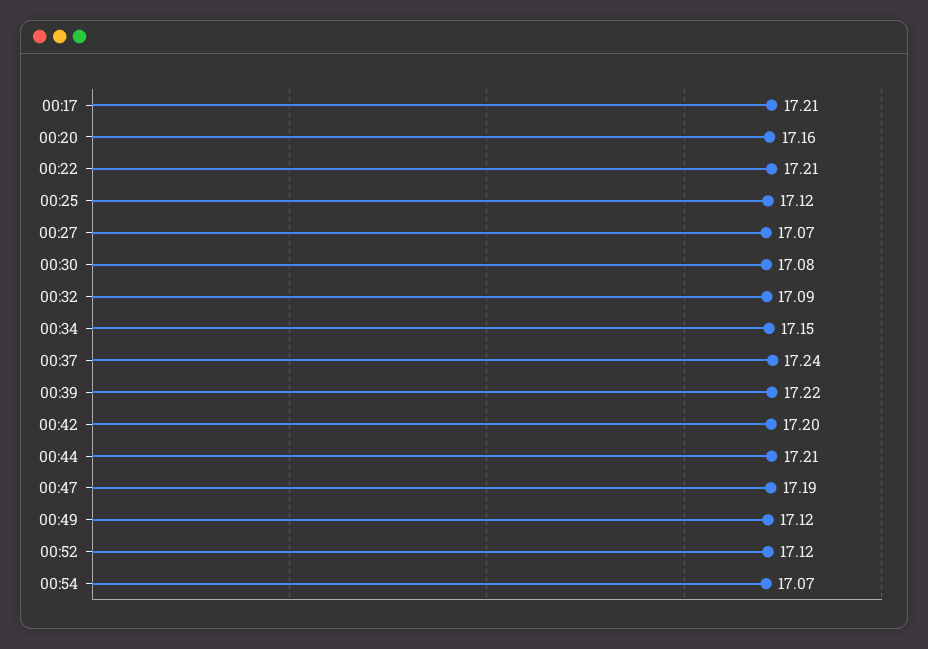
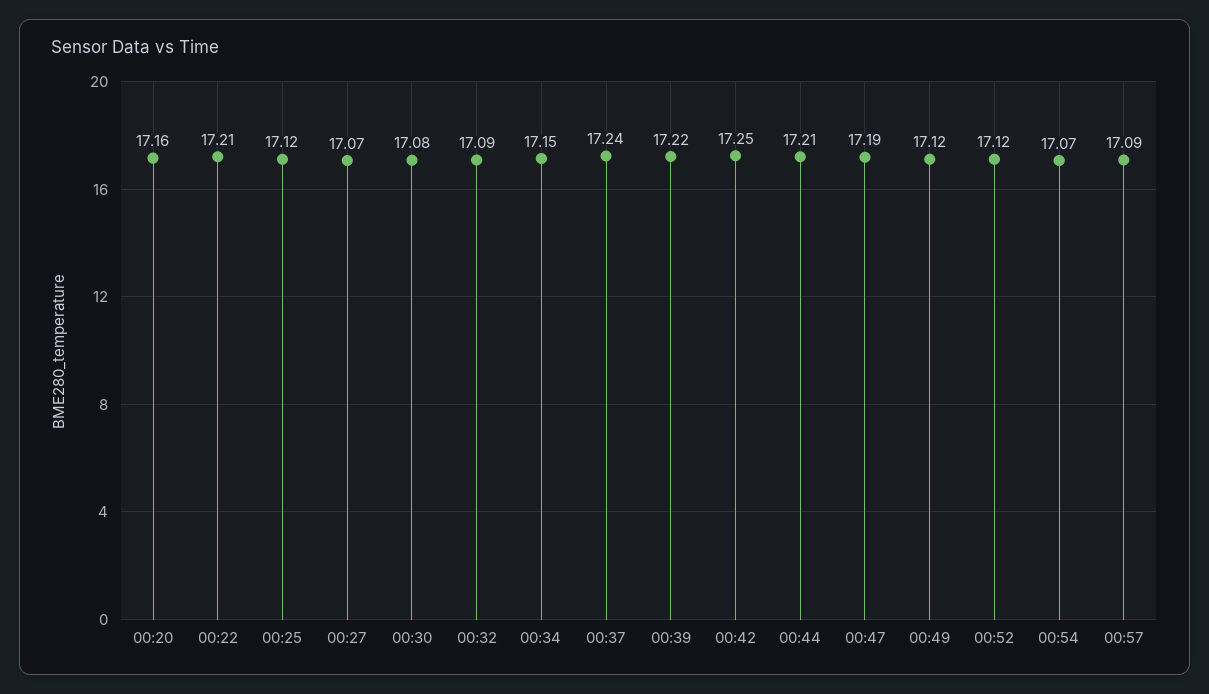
00:17: 17.21 -> none
00:42: 17.2 -> 17.25
00:57: none -> 17.09

